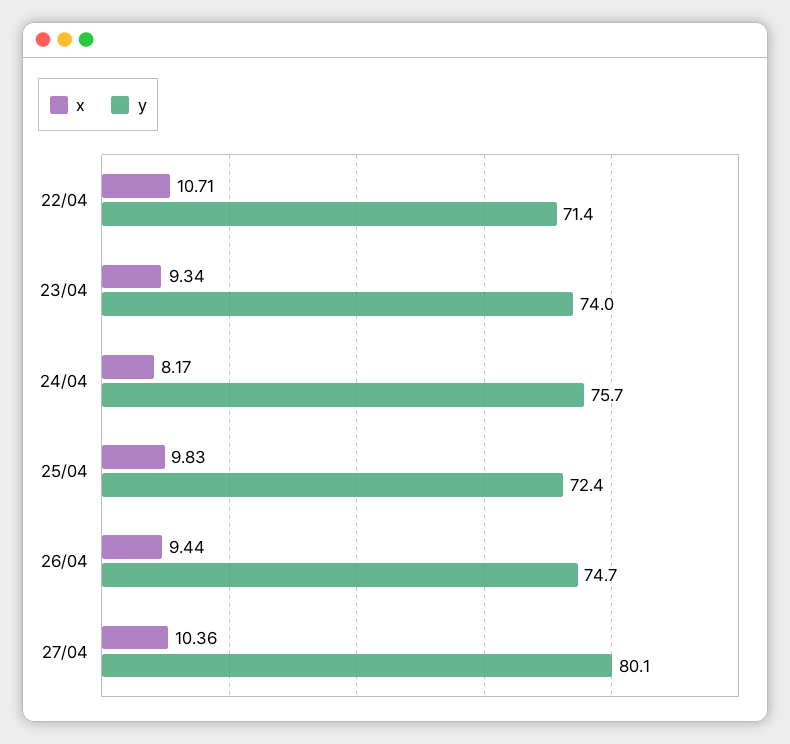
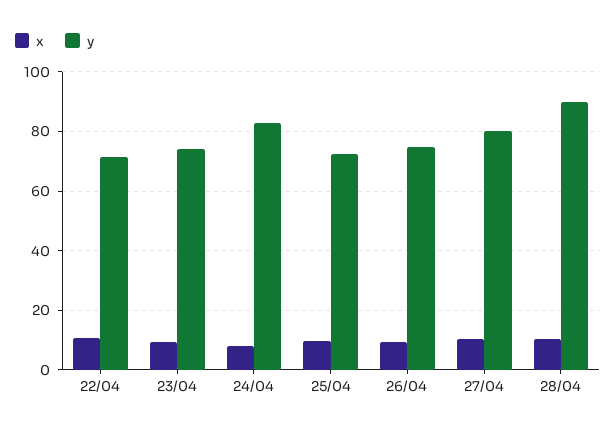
y, 24/04: 75.7 -> 82.5
x, 28/04: none -> 10
y, 28/04: none -> 90

